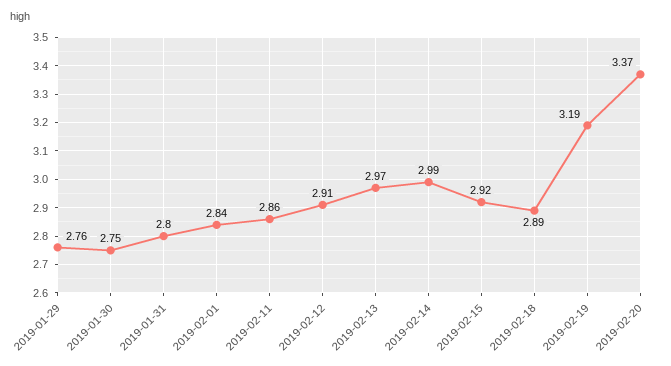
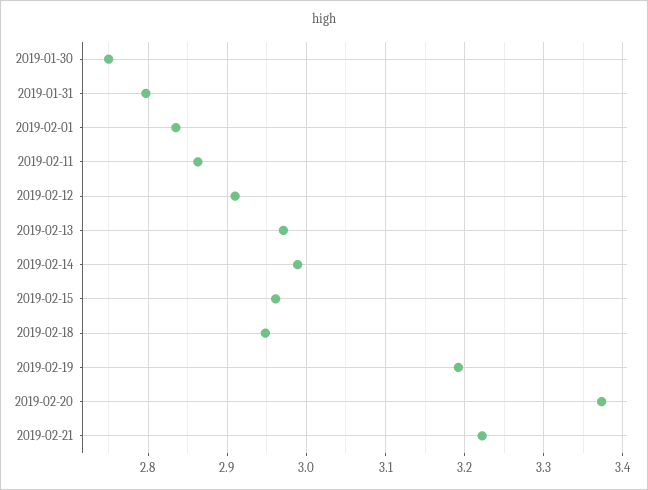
2019-01-29: 2.76 -> none
2019-02-15: 2.92 -> 2.96
2019-02-18: 2.89 -> 2.95
2019-02-21: none -> 3.22

